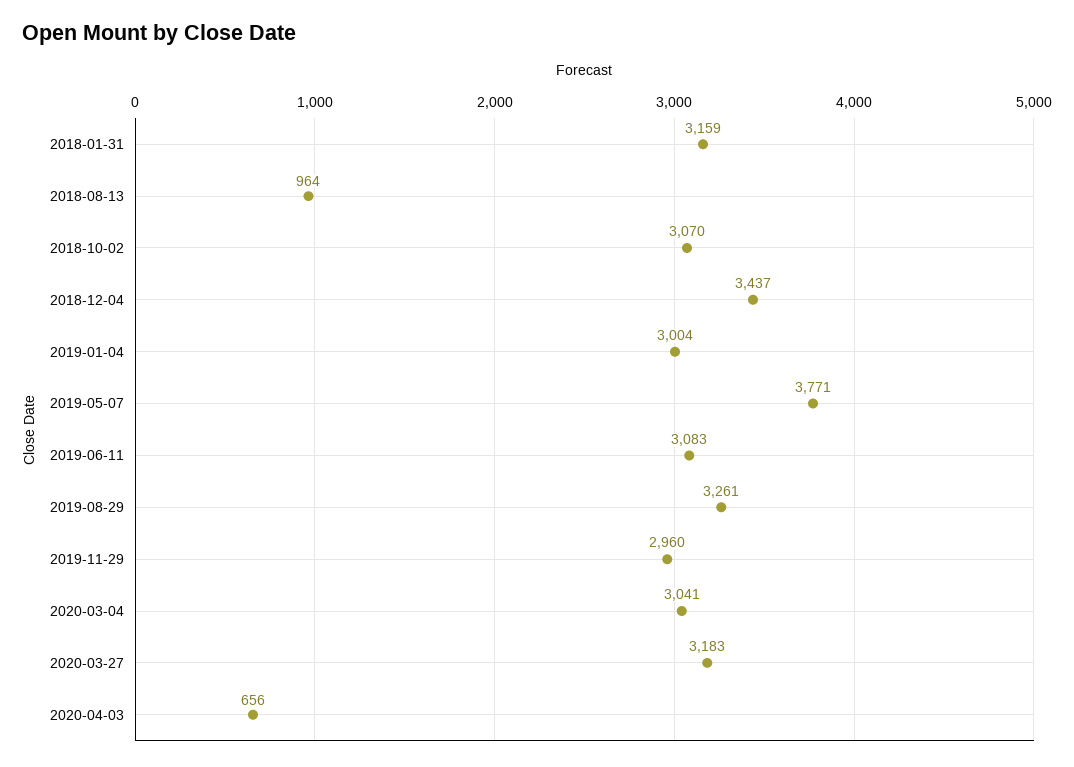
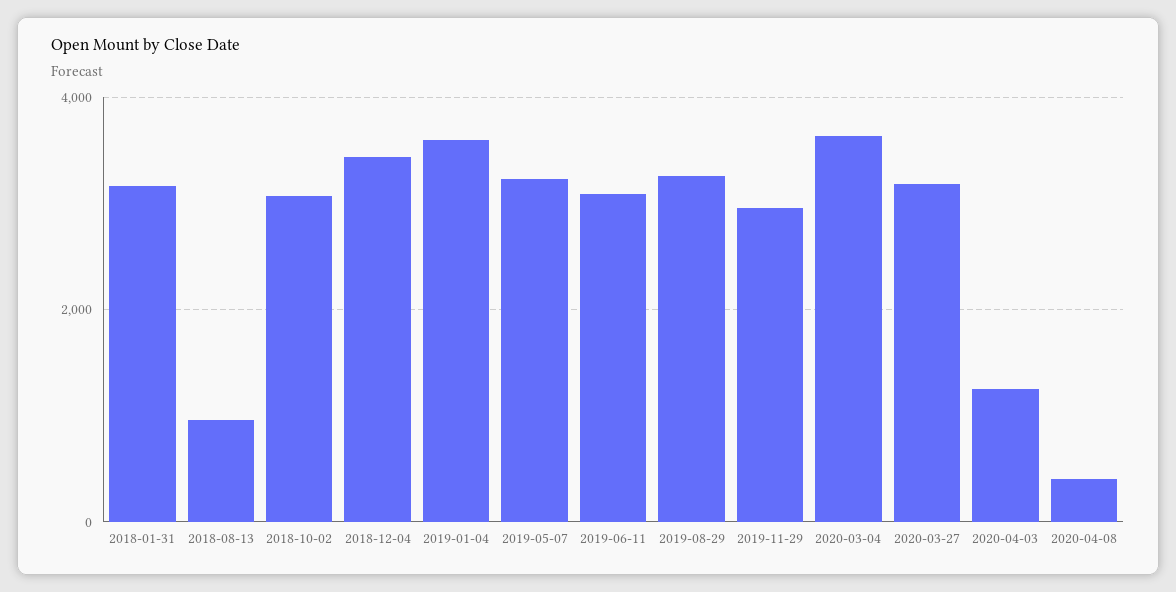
2019-01-04: 3004 -> 3600
2019-05-07: 3771 -> 3200
2020-03-04: 3041 -> 3600
2020-04-03: 656 -> 1200
2020-04-08: none -> 400

